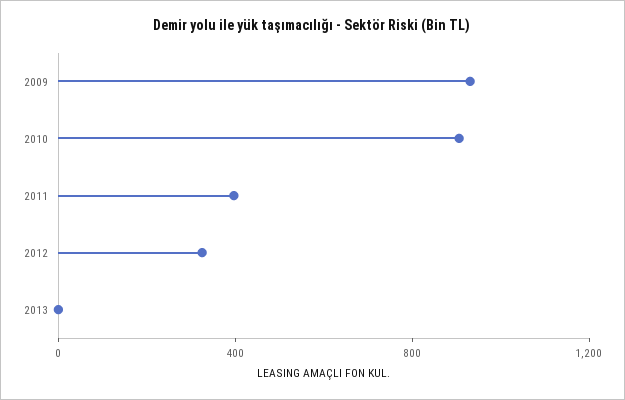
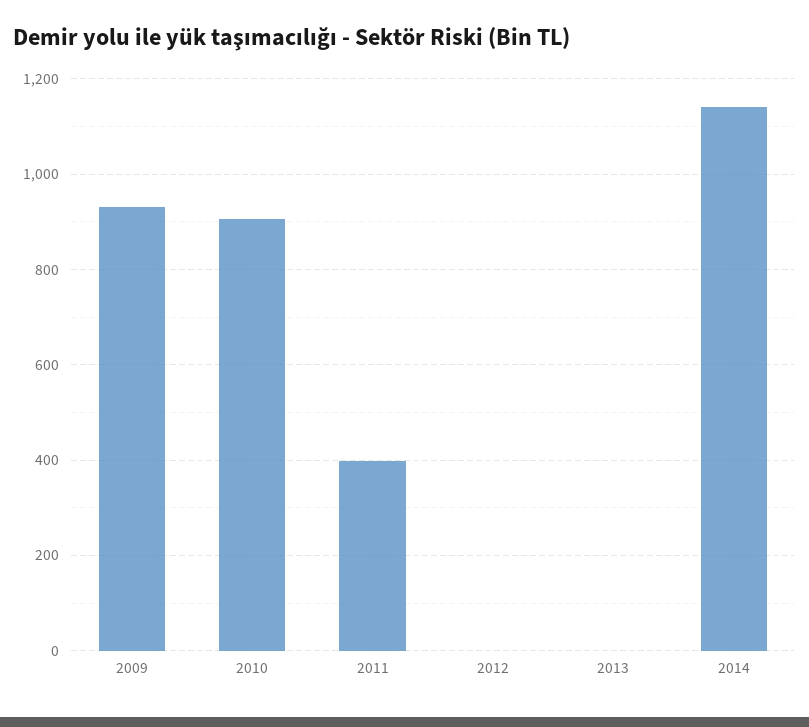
2012: 300 -> 0
2014: none -> 1140

